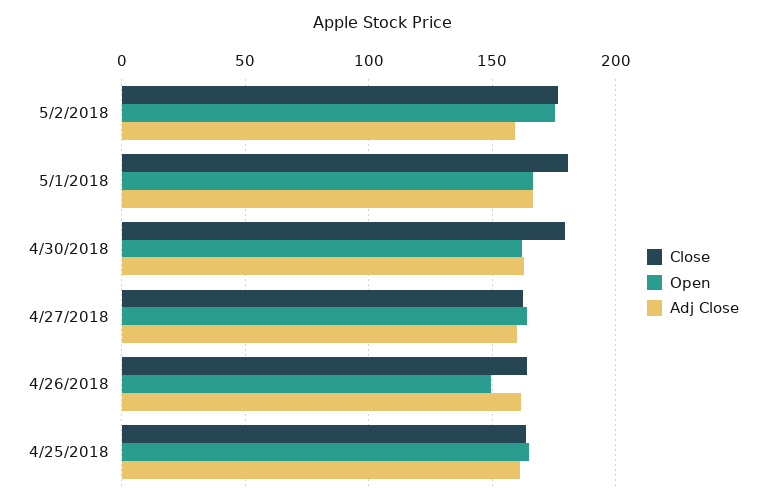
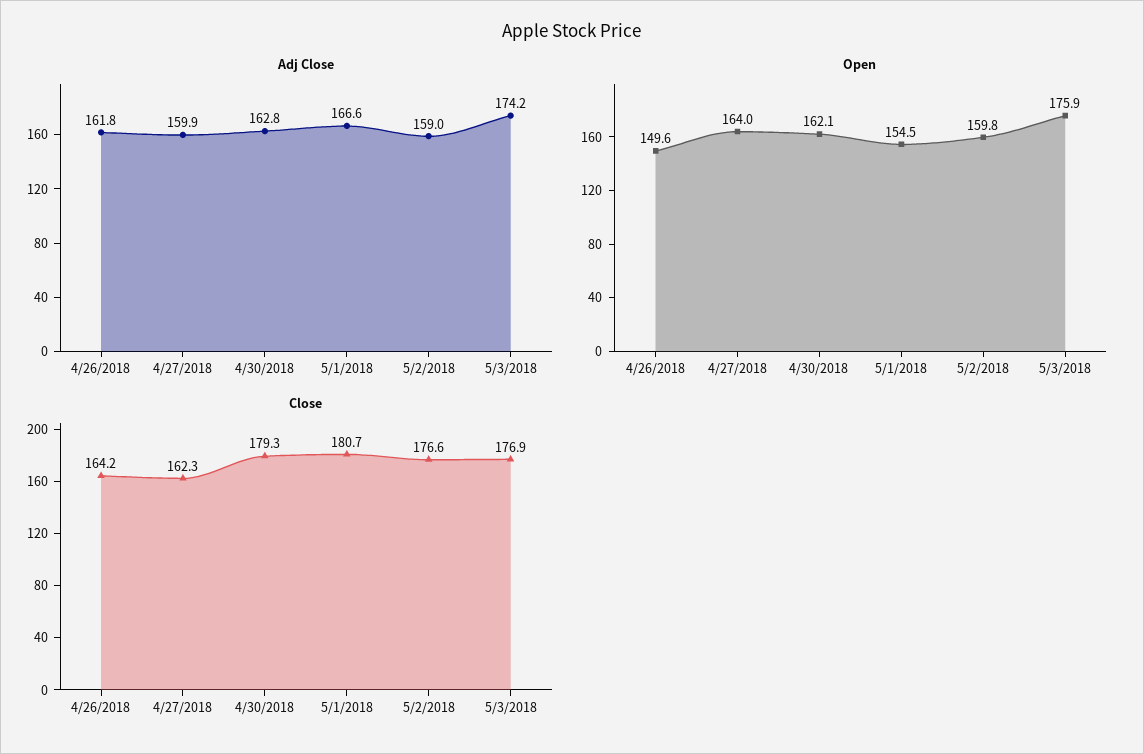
Open, 5/2/2018: 175 -> 159.8
Open, 5/1/2018: 165 -> 154.5
Close, 4/25/2018: 165 -> none
Open, 4/25/2018: 165 -> none
Adj Close, 4/25/2018: 160 -> none
Adj Close, 5/3/2018: none -> 174.2
Open, 5/3/2018: none -> 175.9
Close, 5/3/2018: none -> 176.9

